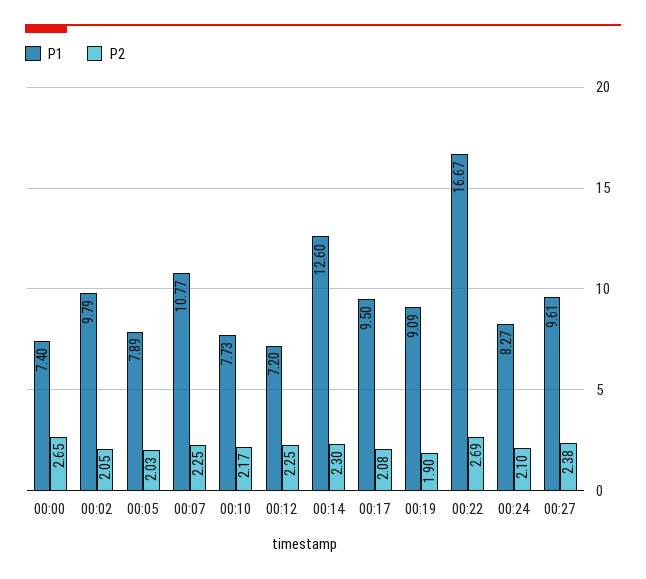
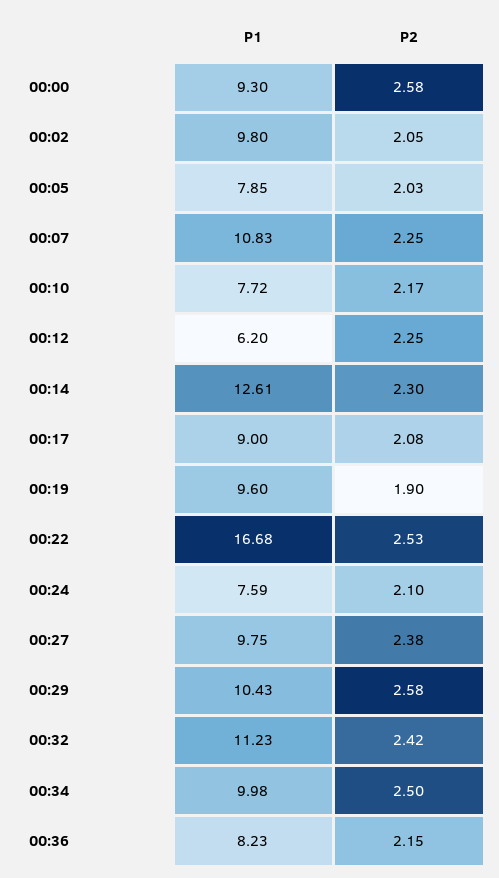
P1, 00:00: 7.4 -> 9.3
P2, 00:00: 2.65 -> 2.58
P1, 00:02: 9.79 -> 9.8
P1, 00:05: 7.89 -> 7.85
P1, 00:07: 10.77 -> 10.83
P1, 00:10: 7.73 -> 7.72
P1, 00:12: 7.2 -> 6.2
P1, 00:14: 12.6 -> 12.61
P1, 00:17: 9.5 -> 9
P1, 00:19: 9.09 -> 9.6
P1, 00:22: 16.67 -> 16.68
P2, 00:22: 2.69 -> 2.53
P1, 00:24: 8.27 -> 7.59
P1, 00:27: 9.61 -> 9.75
P1, 00:29: none -> 10.43
P2, 00:29: none -> 2.58
P1, 00:32: none -> 11.23
P2, 00:32: none -> 2.42
P1, 00:34: none -> 9.98
P2, 00:34: none -> 2.5
P1, 00:36: none -> 8.23
P2, 00:36: none -> 2.15

